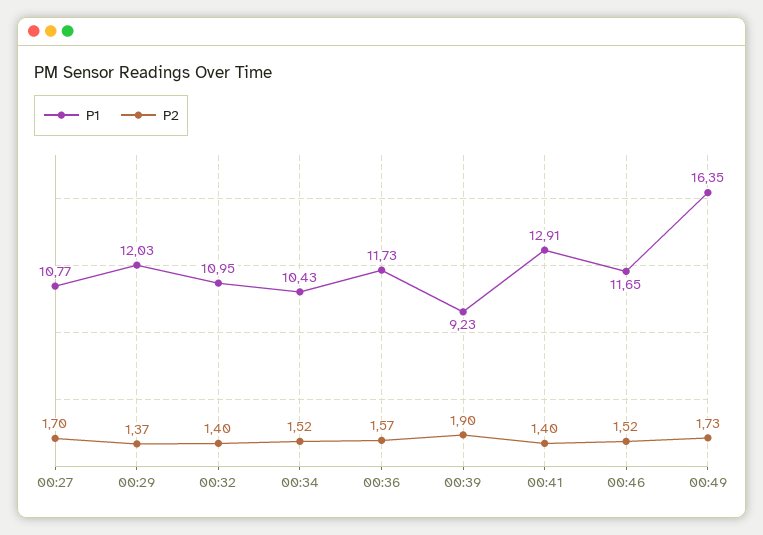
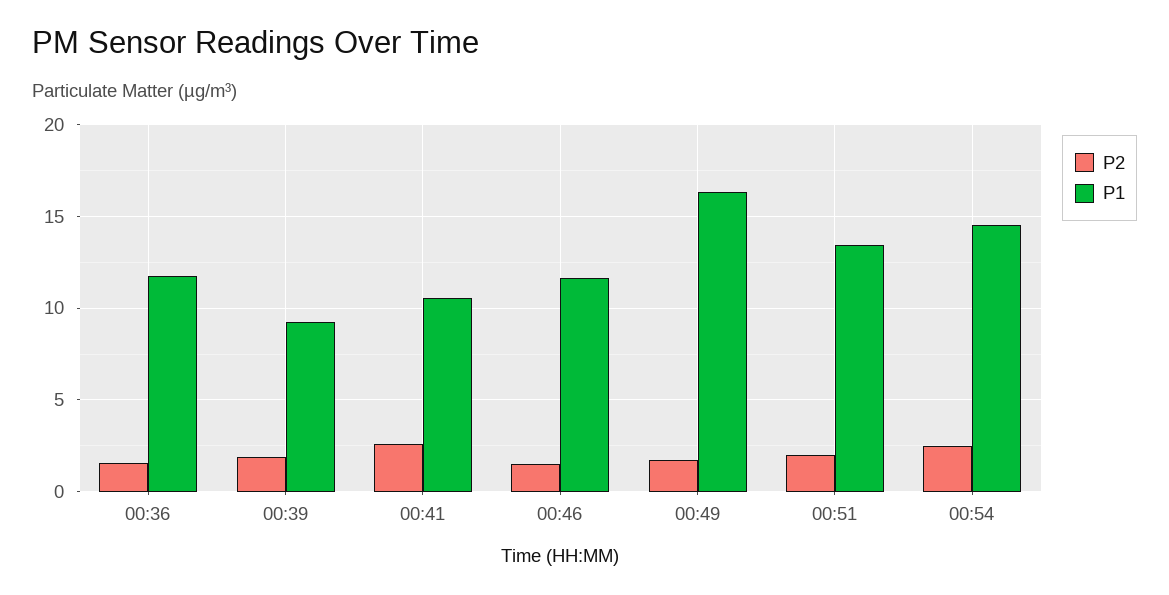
P1, 00:27: 10.77 -> none
P2, 00:27: 1.7 -> none
P1, 00:29: 12.03 -> none
P2, 00:29: 1.37 -> none
P1, 00:32: 10.95 -> none
P2, 00:32: 1.4 -> none
P1, 00:34: 10.43 -> none
P2, 00:34: 1.52 -> none
P1, 00:41: 12.91 -> 10.5
P2, 00:41: 1.4 -> 2.5
P2, 00:51: none -> 2
P1, 00:51: none -> 13.5
P2, 00:54: none -> 2.5
P1, 00:54: none -> 14.5

